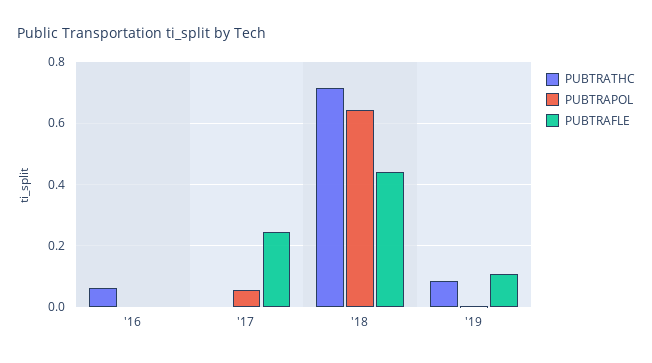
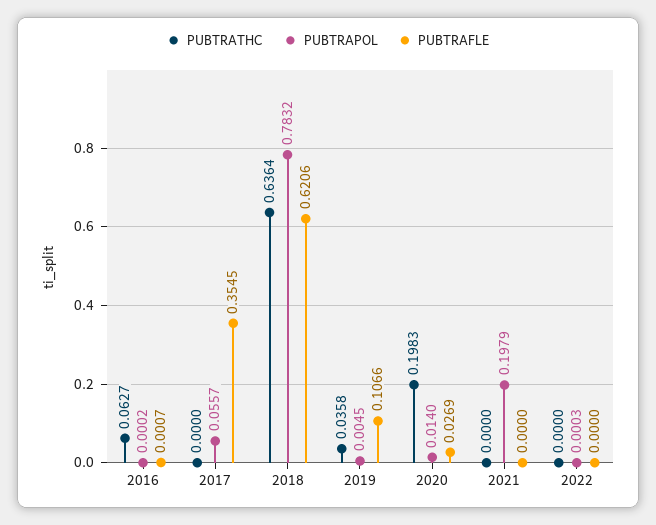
PUBTRAFLE, '17: 0.24 -> 0.3545
PUBTRATHC, '18: 0.72 -> 0.6364
PUBTRAPOL, '18: 0.64 -> 0.7832
PUBTRAFLE, '18: 0.44 -> 0.6206
PUBTRATHC, '19: 0.08 -> 0.0358
PUBTRATHC, 2020: none -> 0.1983
PUBTRAPOL, 2020: none -> 0.014
PUBTRAFLE, 2020: none -> 0.0269
PUBTRATHC, 2021: none -> 0
PUBTRAPOL, 2021: none -> 0.1979
PUBTRAFLE, 2021: none -> 0
PUBTRATHC, 2022: none -> 0
PUBTRAPOL, 2022: none -> 0.0003
PUBTRAFLE, 2022: none -> 0

